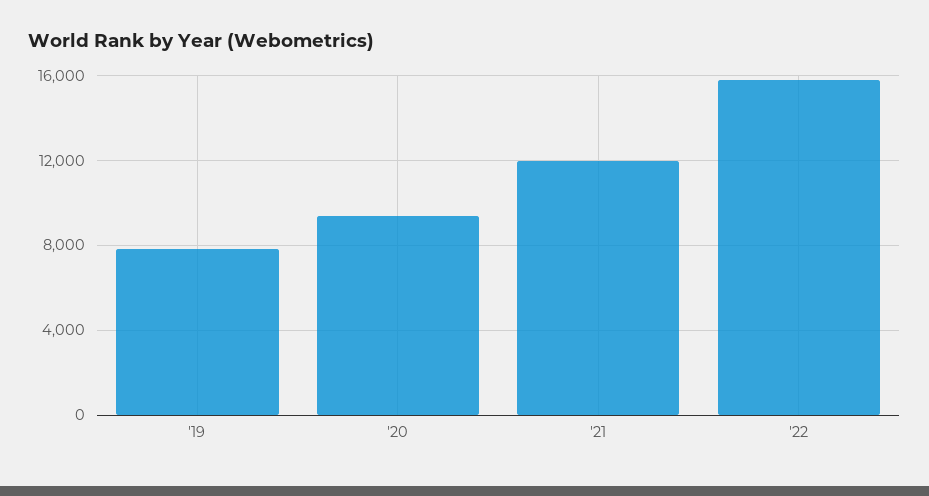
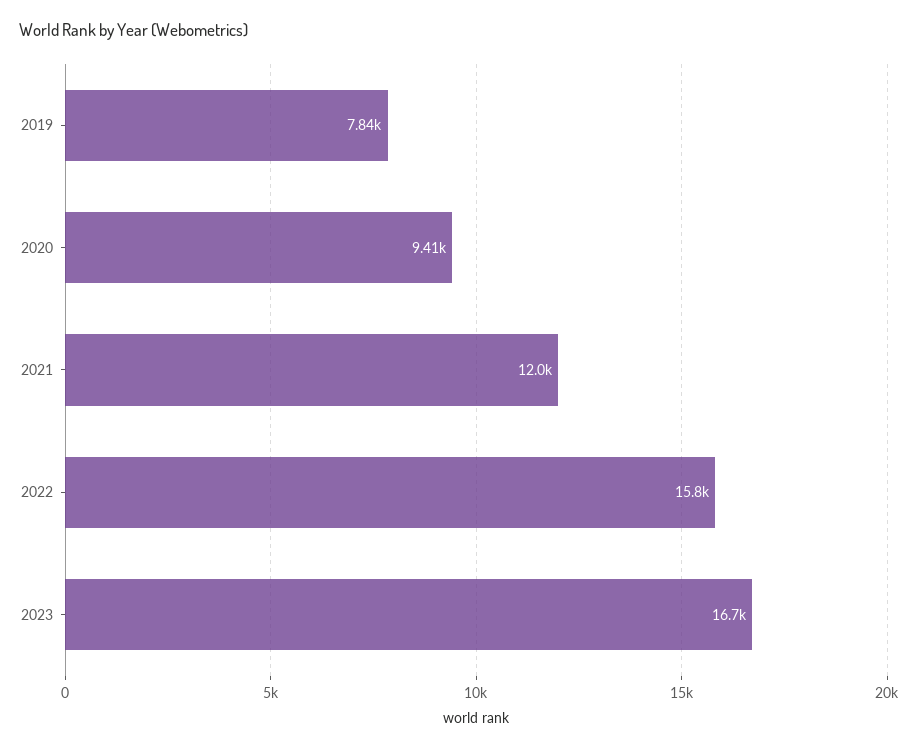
2023: none -> 16700

